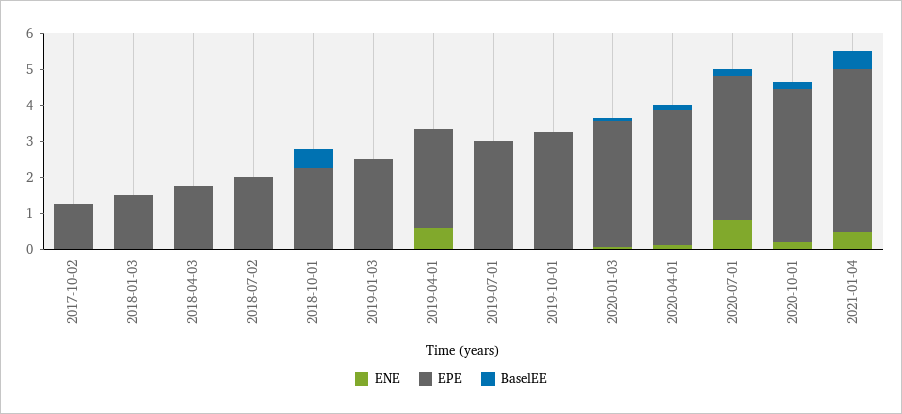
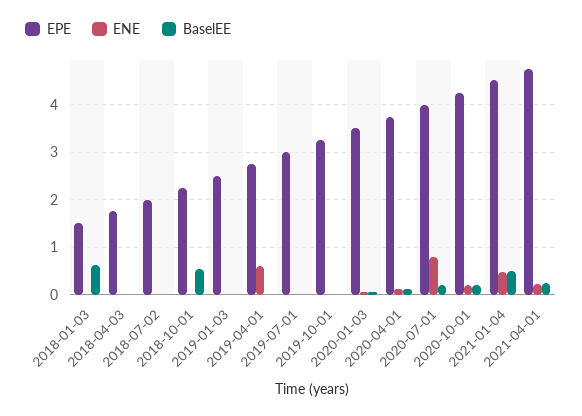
ENE, 2017-10-02: 0 -> none
EPE, 2017-10-02: 1.25 -> none
BaselEE, 2017-10-02: 0 -> none
BaselEE, 2018-01-03: 0 -> 0.6
EPE, 2021-04-01: none -> 4.8
ENE, 2021-04-01: none -> 0.2
BaselEE, 2021-04-01: none -> 0.2

